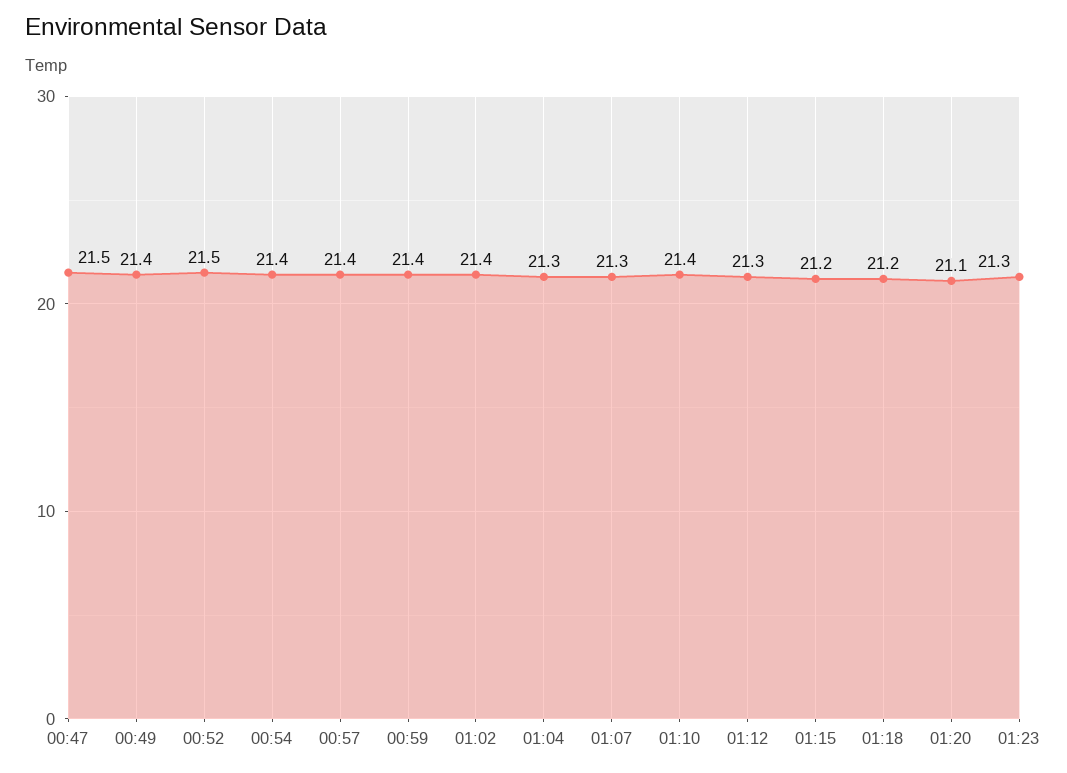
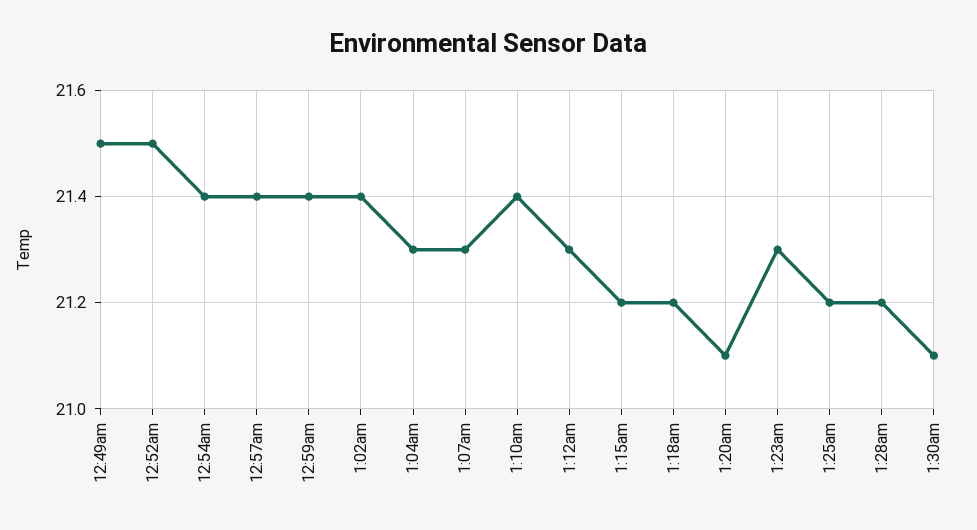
00:47: 21.5 -> none
00:49: 21.4 -> 21.5
1:25am: none -> 21.2
1:28am: none -> 21.2
1:30am: none -> 21.1

